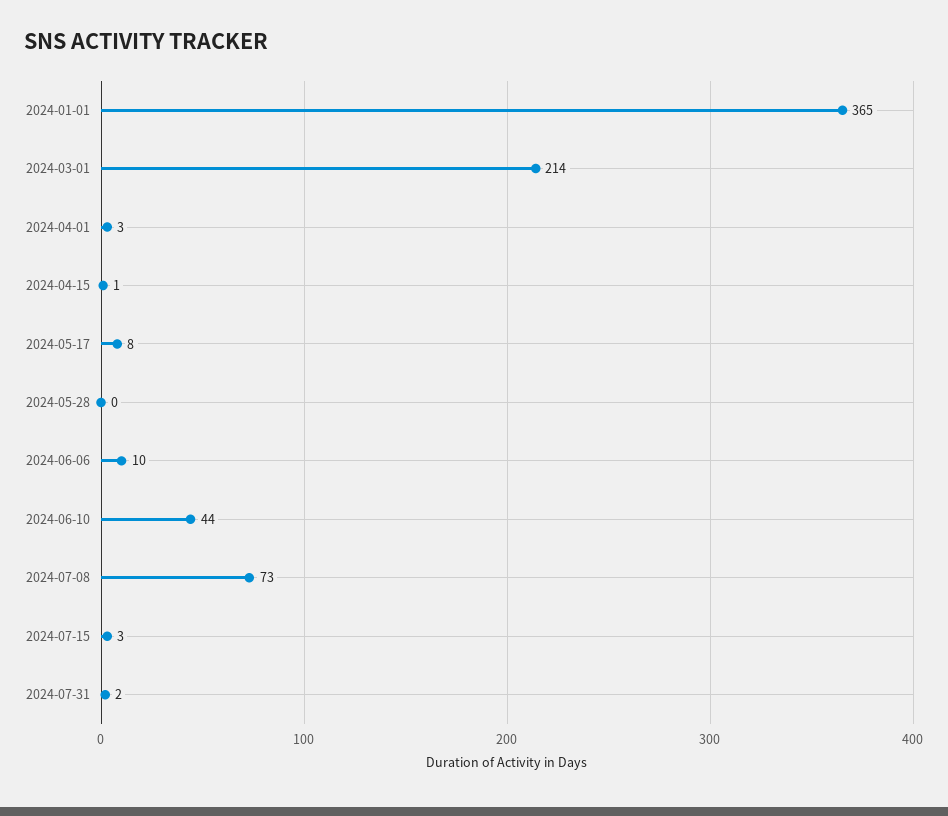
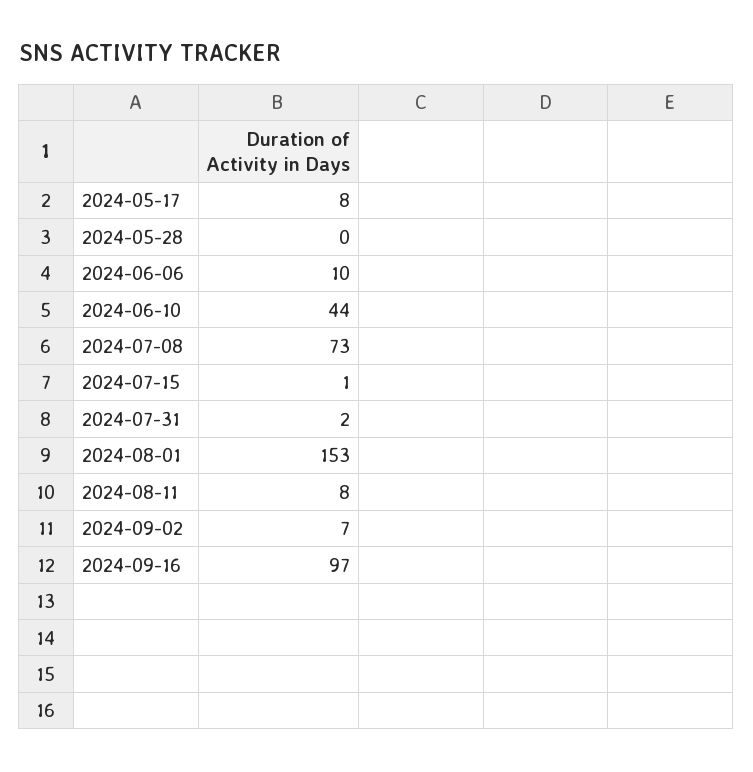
2024-01-01: 365 -> none
2024-03-01: 214 -> none
2024-04-01: 3 -> none
2024-04-15: 1 -> none
2024-07-15: 3 -> 1
2024-08-01: none -> 153
2024-08-11: none -> 8
2024-09-02: none -> 7
2024-09-16: none -> 97

